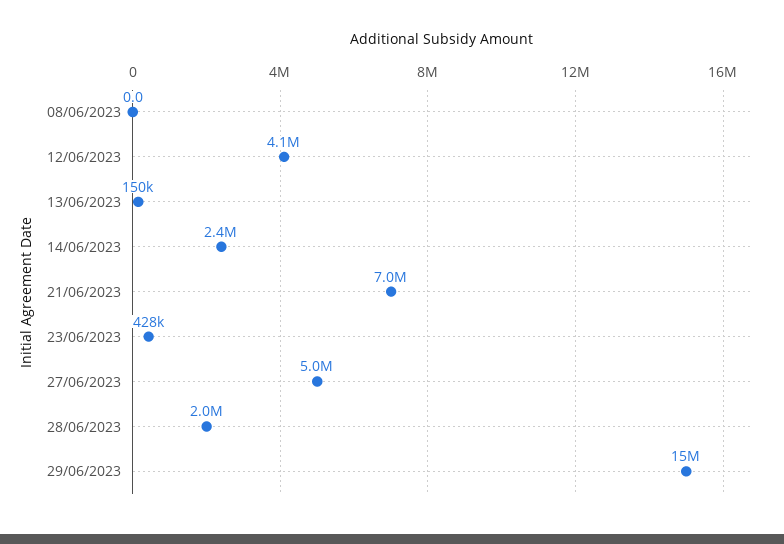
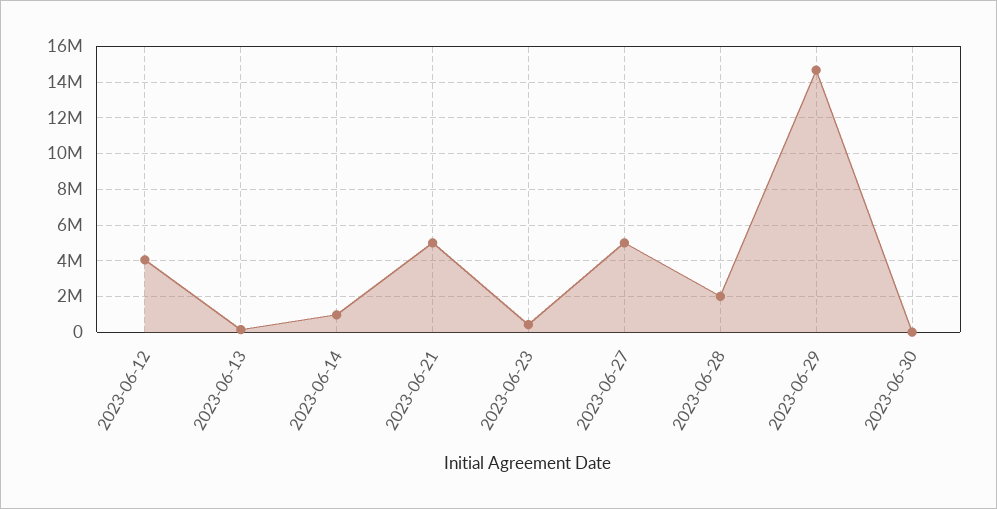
08/06/2023: 0 -> none
14/06/2023: 2400000 -> 1000000
21/06/2023: 7000000 -> 5000000
2023-06-30: none -> 0

